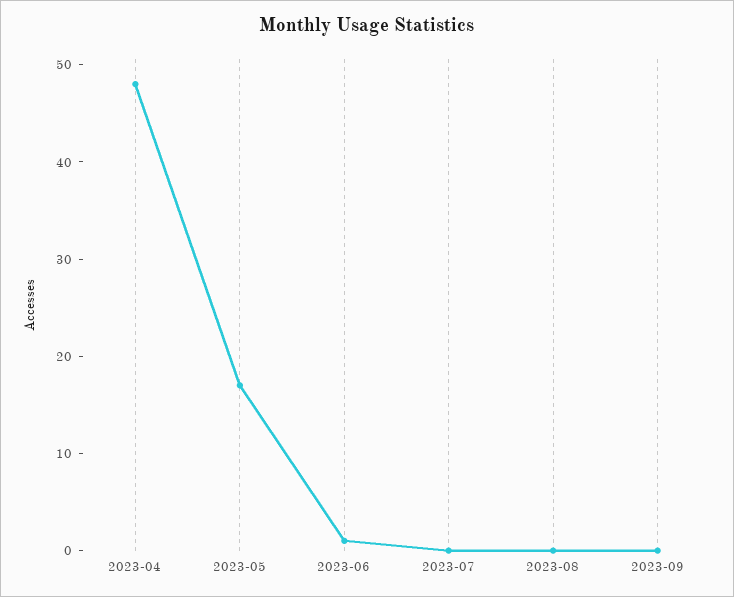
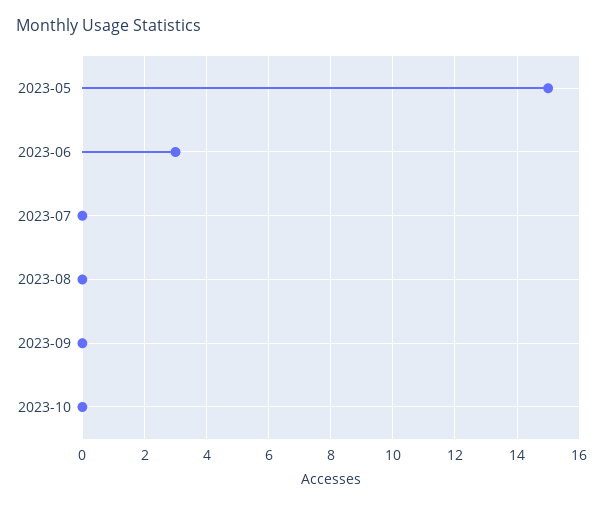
2023-04: 48 -> none
2023-05: 17 -> 15
2023-06: 1 -> 3
2023-10: none -> 0

